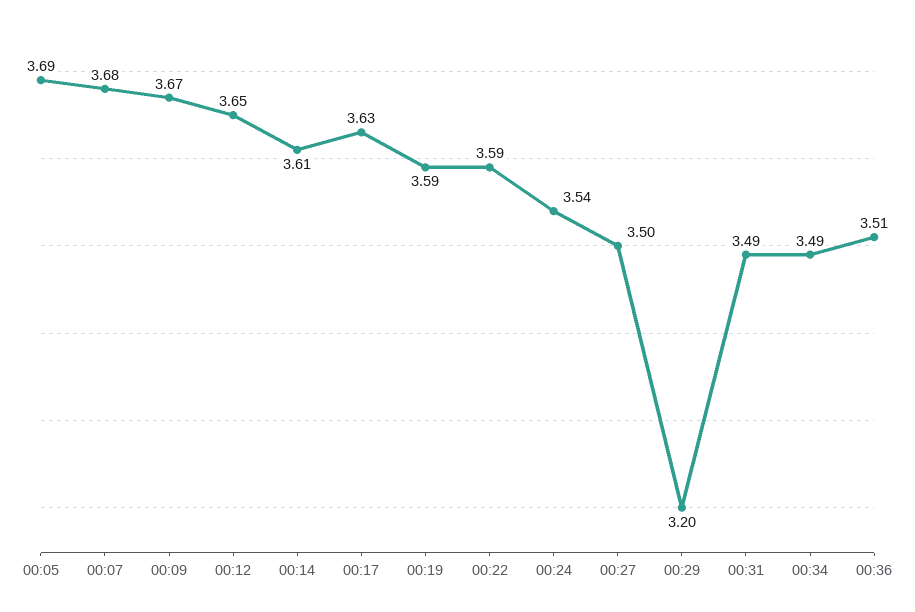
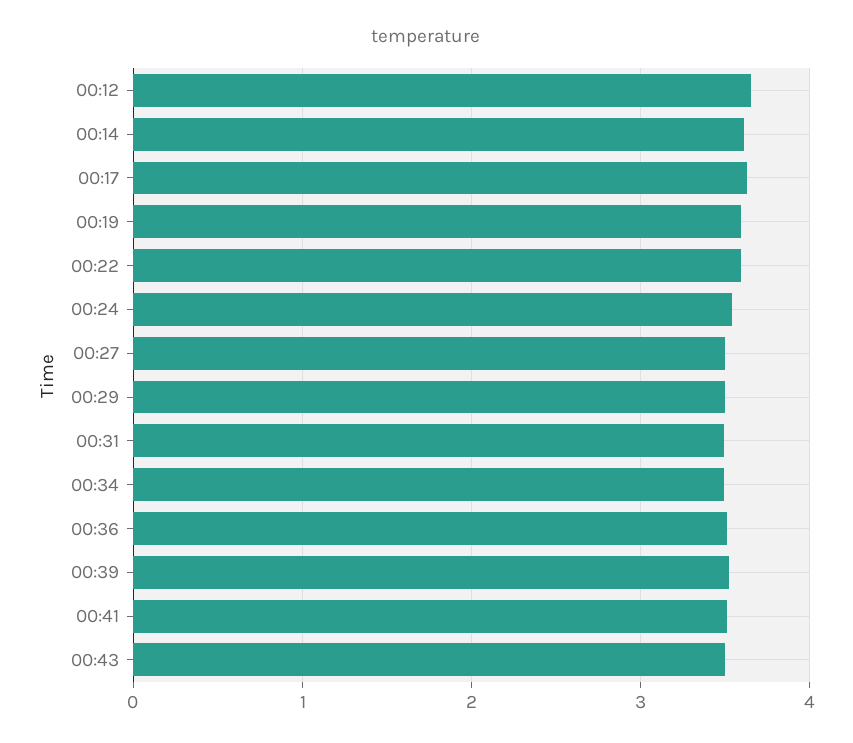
00:05: 3.69 -> none
00:07: 3.68 -> none
00:09: 3.67 -> none
00:29: 3.2 -> 3.5
00:39: none -> 3.5
00:41: none -> 3.5
00:43: none -> 3.5

